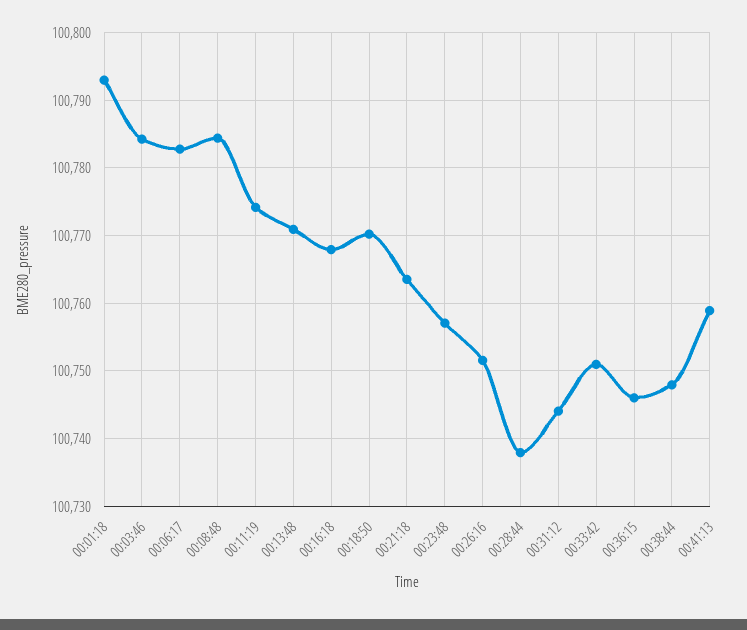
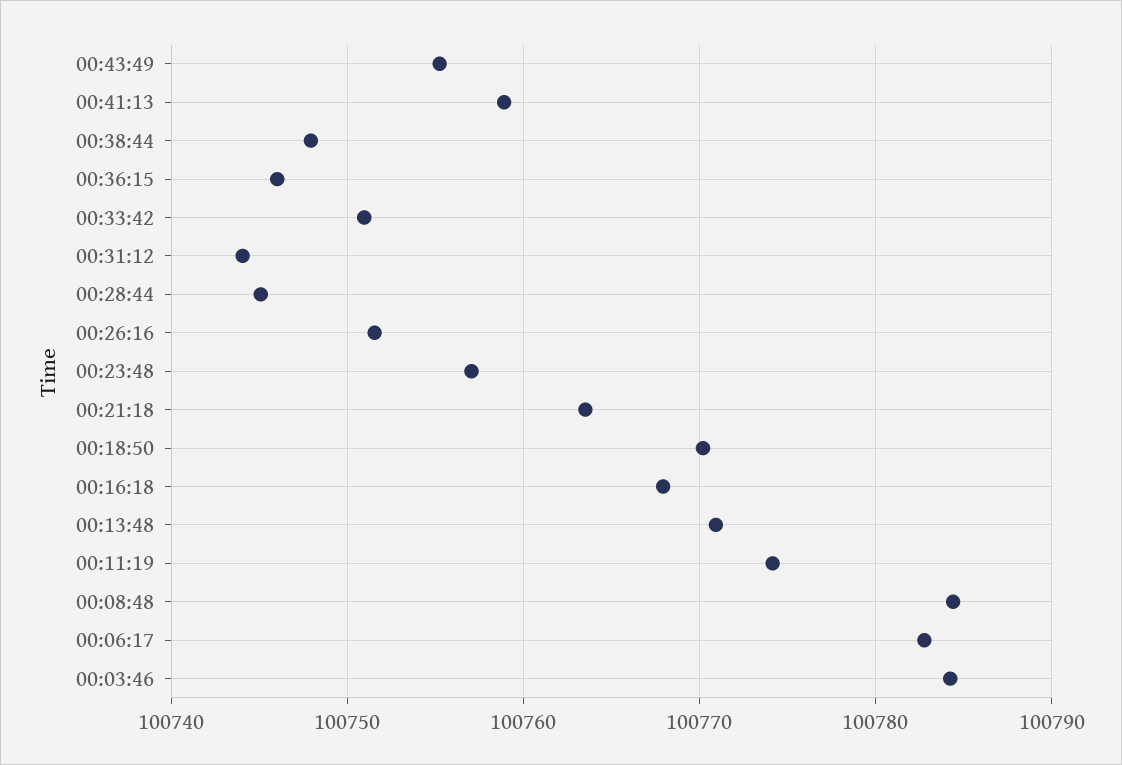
00:01:18: 100793 -> none
00:28:44: 100738 -> 100745
00:43:49: none -> 100755

